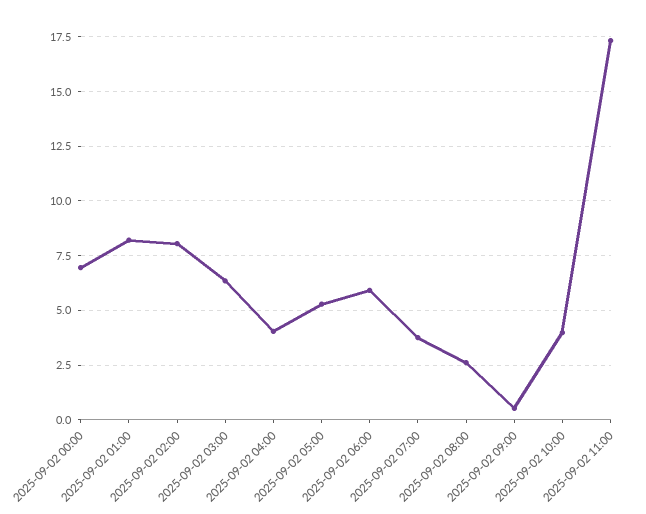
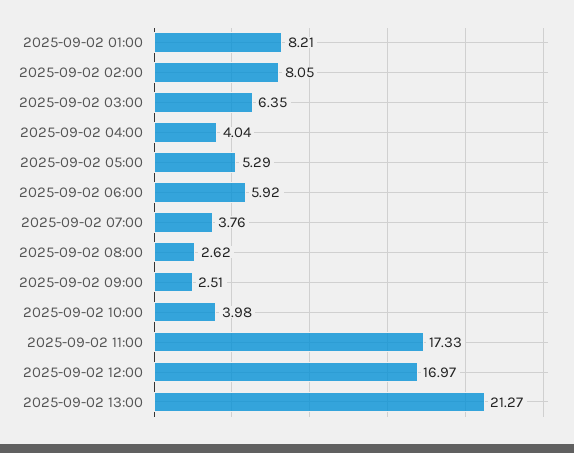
2025-09-02 00:00: 7 -> none
2025-09-02 09:00: 0.5 -> 2.51
2025-09-02 12:00: none -> 16.97
2025-09-02 13:00: none -> 21.27

